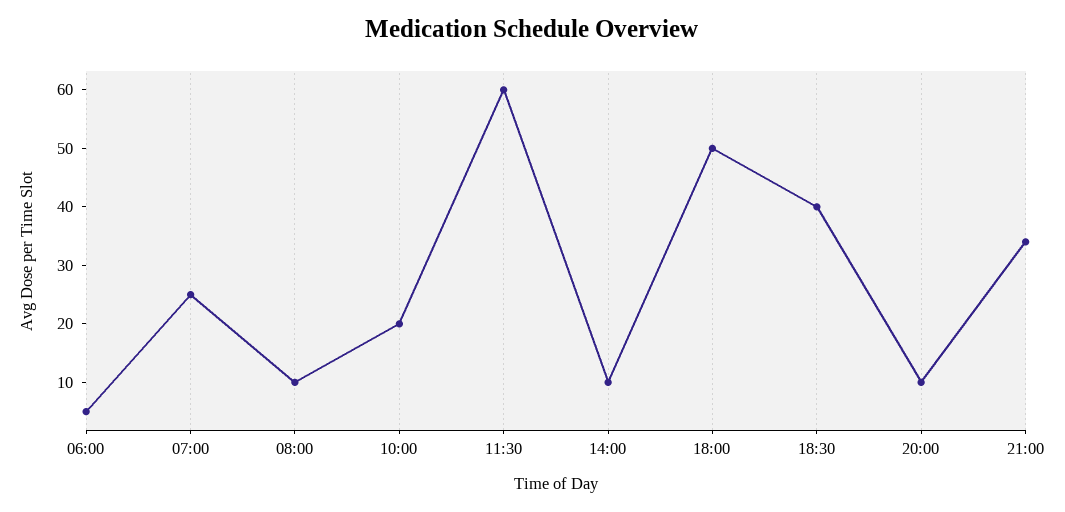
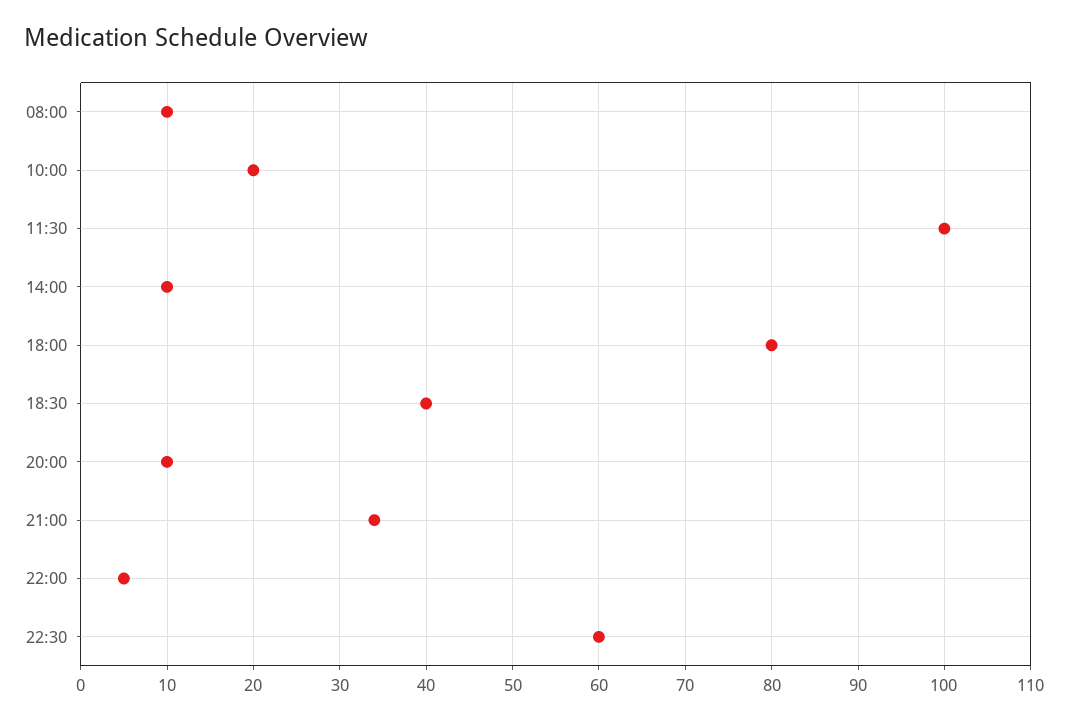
06:00: 5 -> none
07:00: 25 -> none
11:30: 60 -> 100
18:00: 50 -> 80
22:00: none -> 5
22:30: none -> 60

